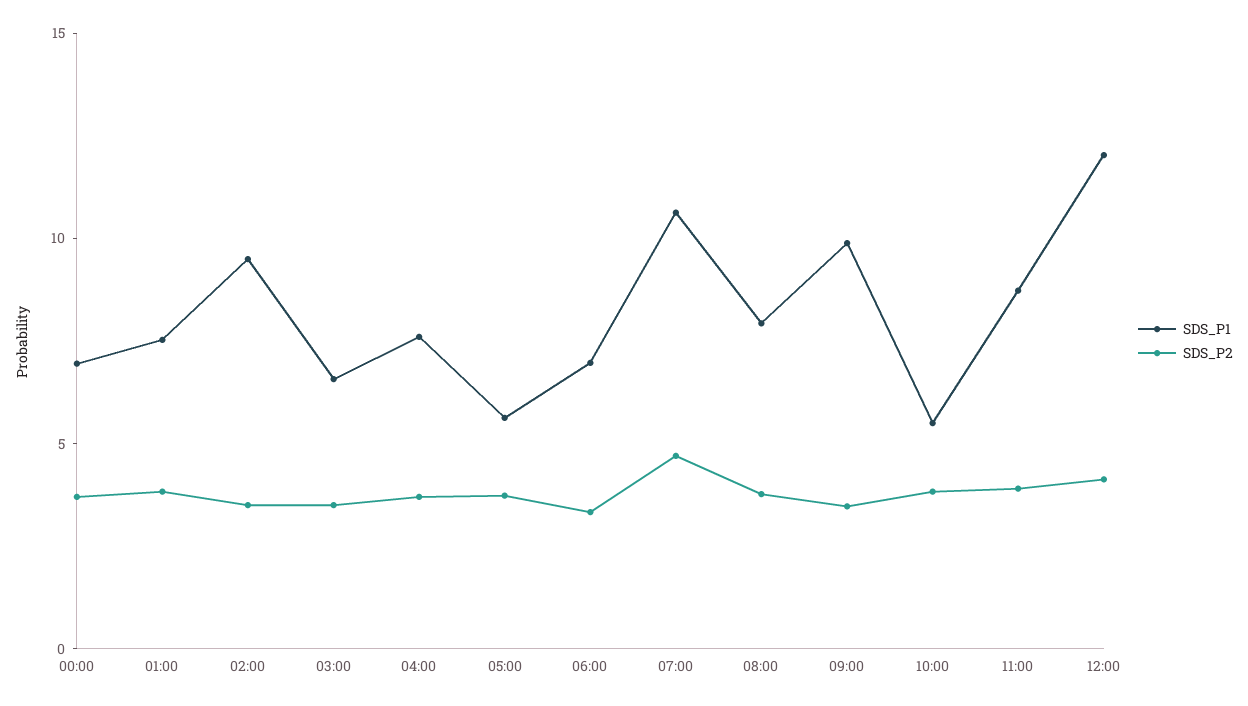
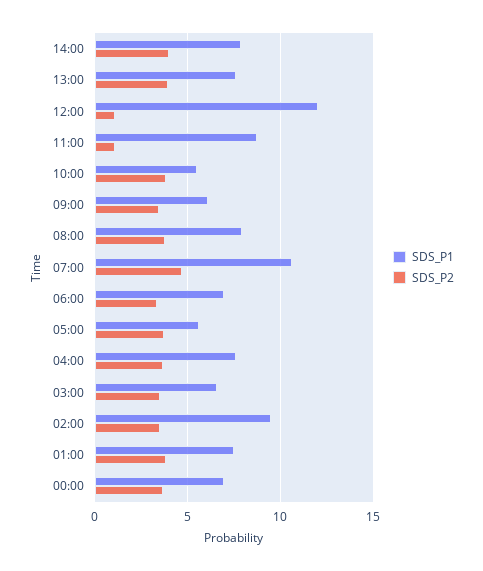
SDS_P1, 09:00: 10 -> 6
SDS_P2, 11:00: 4 -> 1
SDS_P2, 12:00: 4 -> 1
SDS_P1, 14:00: none -> 8
SDS_P2, 14:00: none -> 4
SDS_P1, 13:00: none -> 7.5
SDS_P2, 13:00: none -> 4

